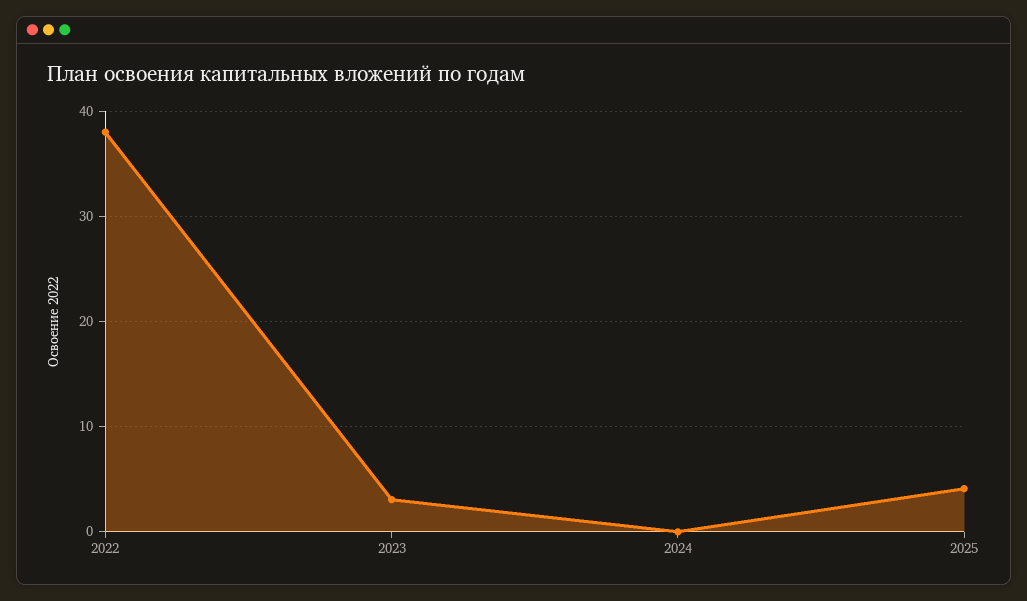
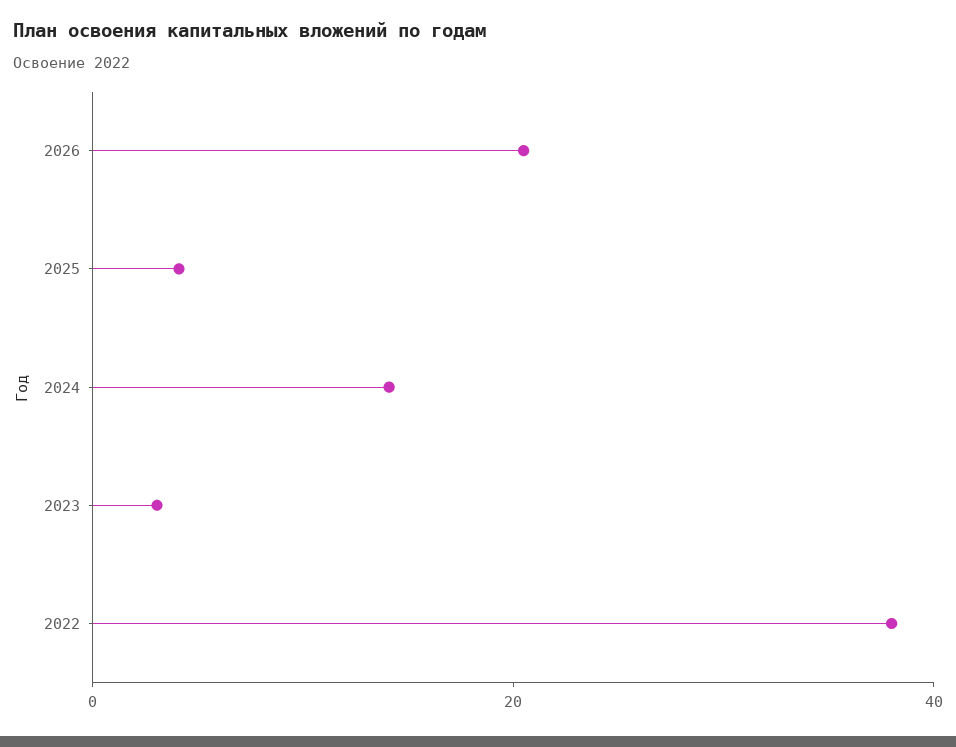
2024: 0 -> 15
2026: none -> 20

